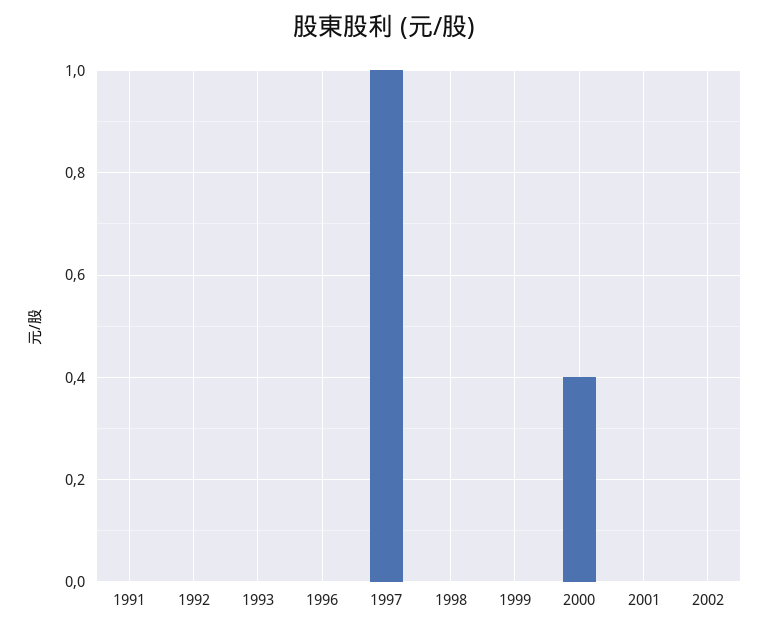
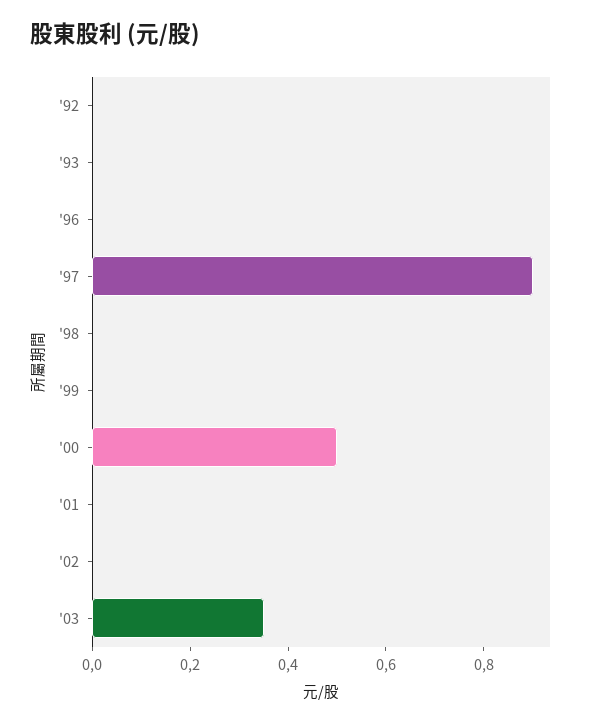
1991: 0 -> none
1997: 1 -> 0.9
2000: 0.4 -> 0.5
'03: none -> 0.35

